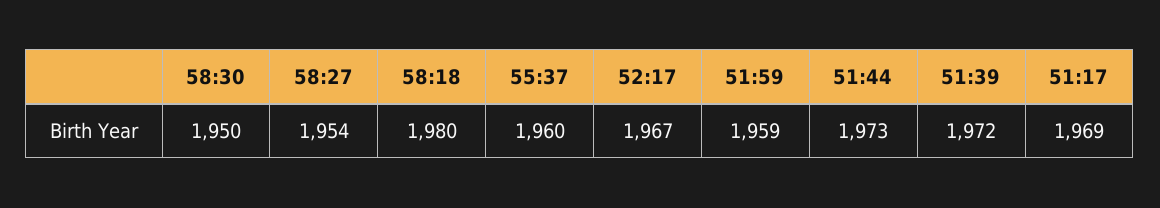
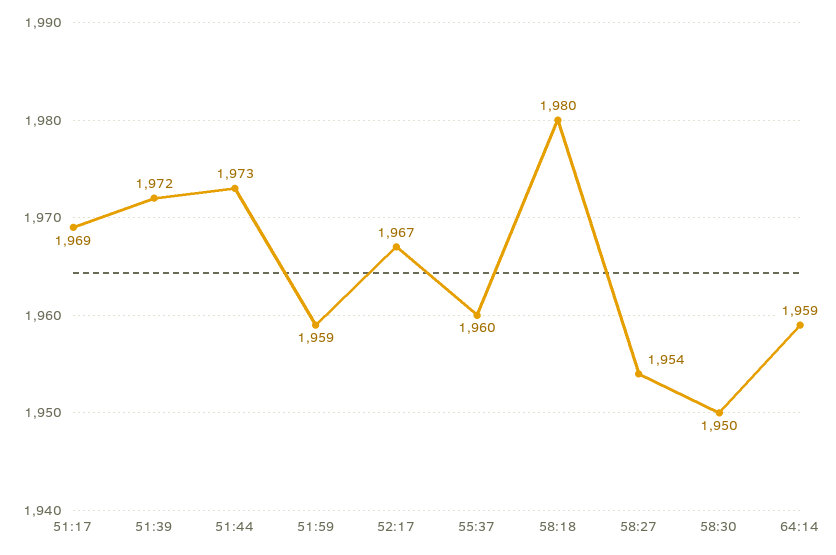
64:14: none -> 1959

